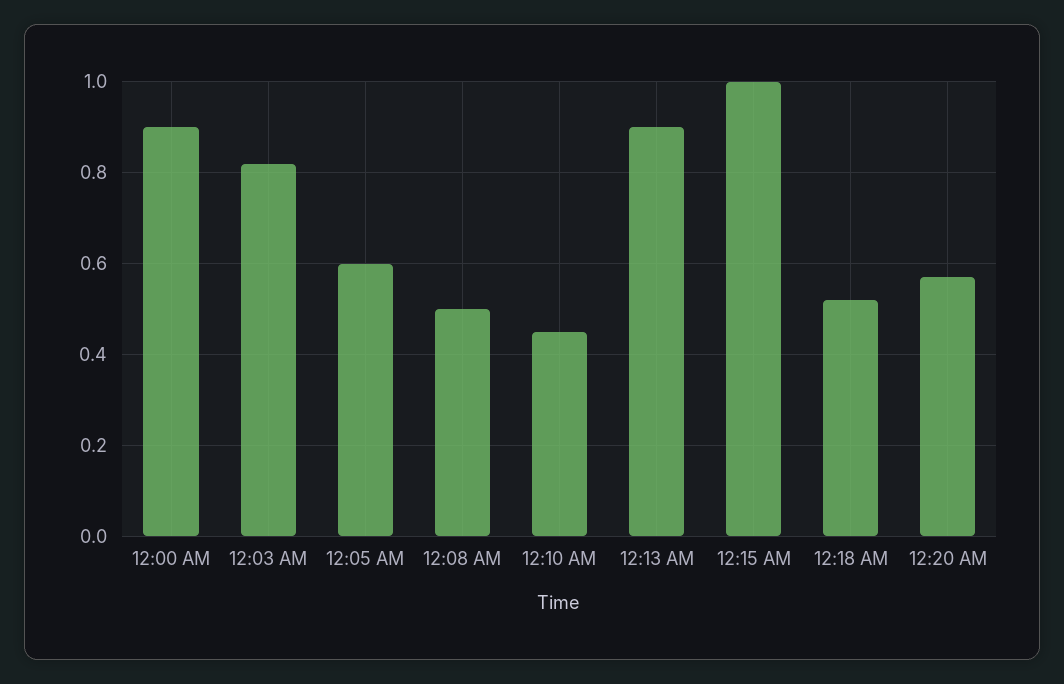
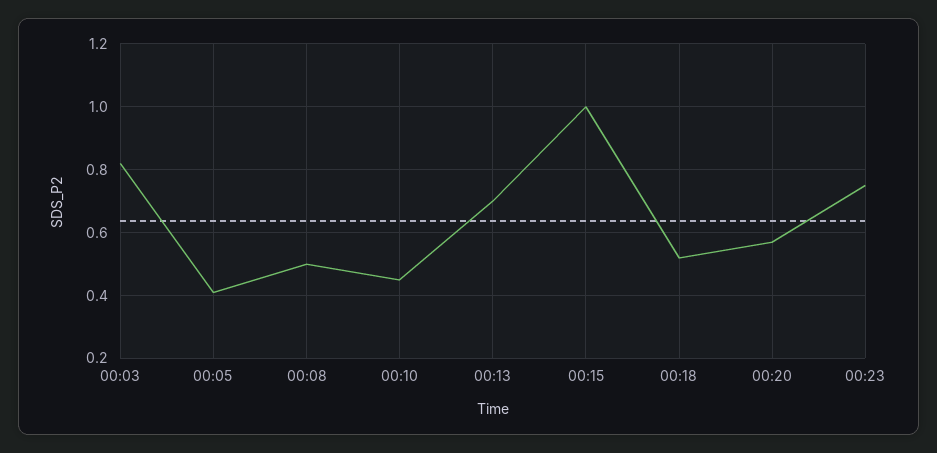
12:00 AM: 0.9 -> none
12:05 AM: 0.6 -> 0.4
12:13 AM: 0.9 -> 0.7
00:23: none -> 0.75

